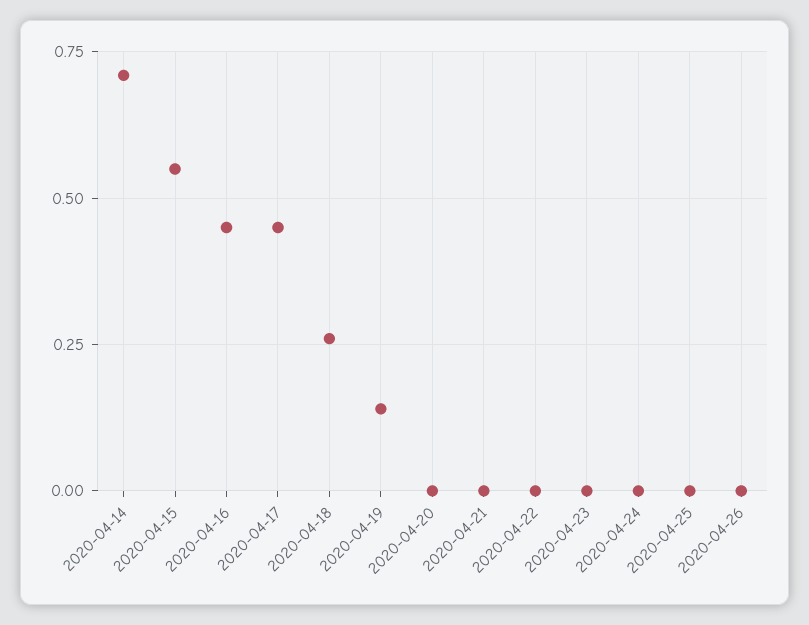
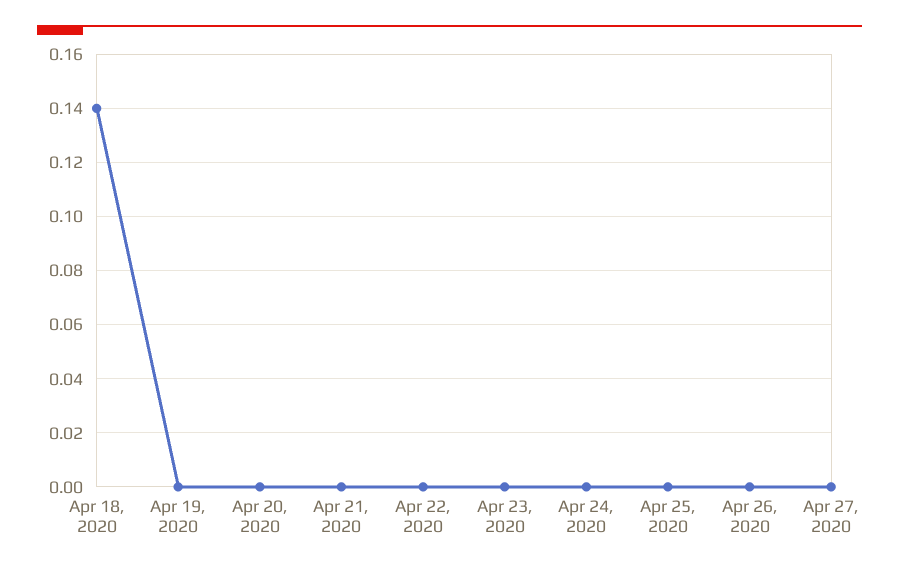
2020-04-14: 0.7 -> none
2020-04-15: 0.55 -> none
2020-04-16: 0.45 -> none
2020-04-17: 0.45 -> none
2020-04-18: 0.25 -> 0.14
2020-04-19: 0.15 -> 0
Apr 27, 2020: none -> 0

